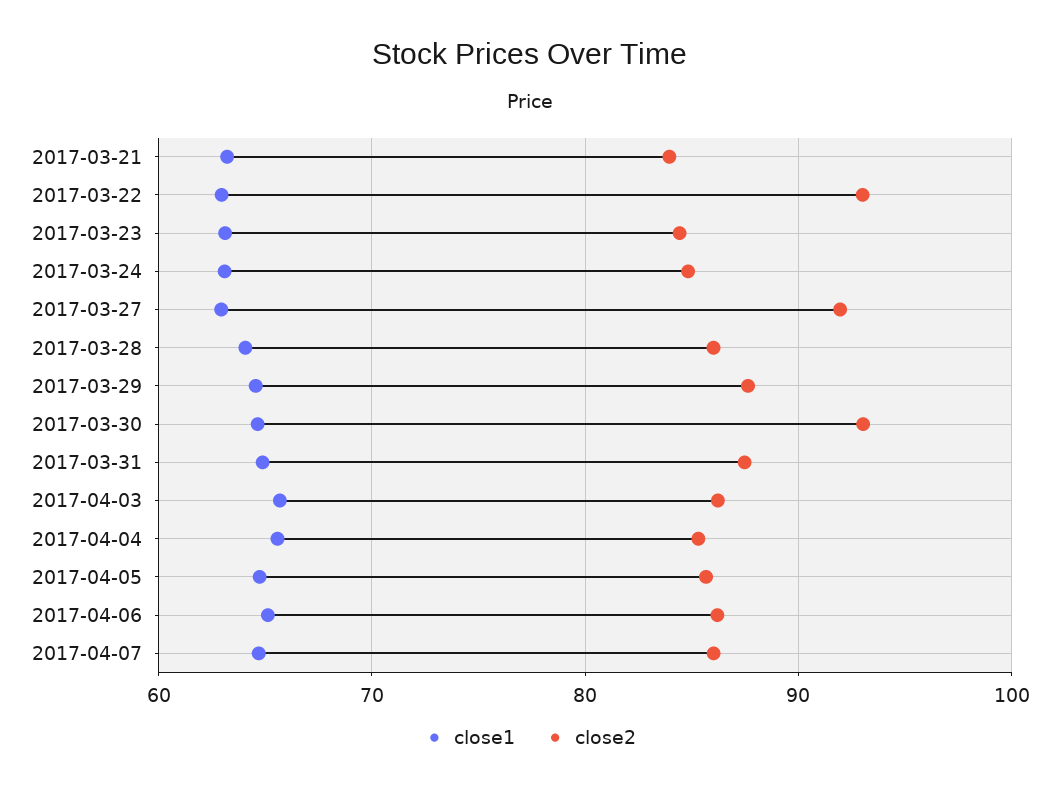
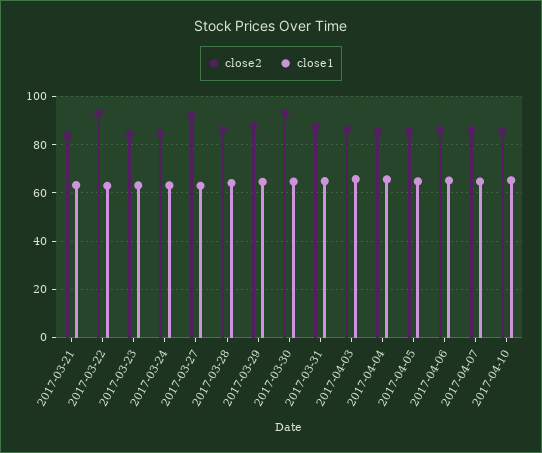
close2, 2017-04-10: none -> 85
close1, 2017-04-10: none -> 65

